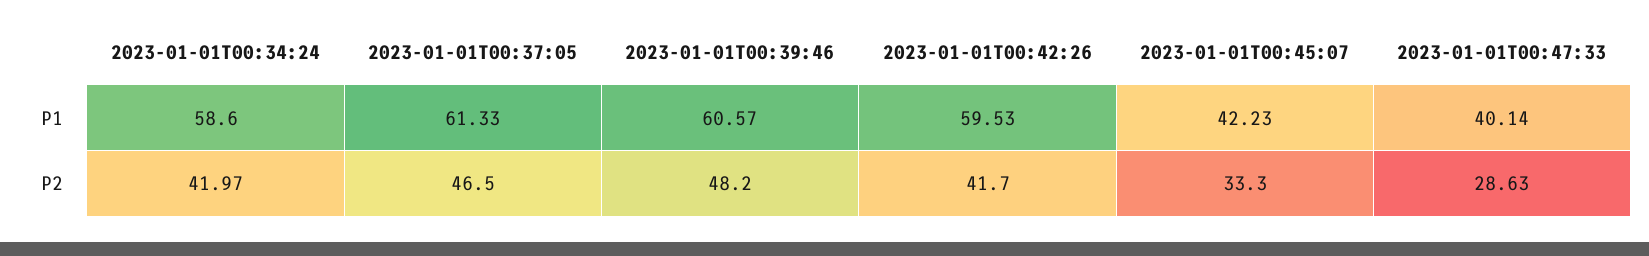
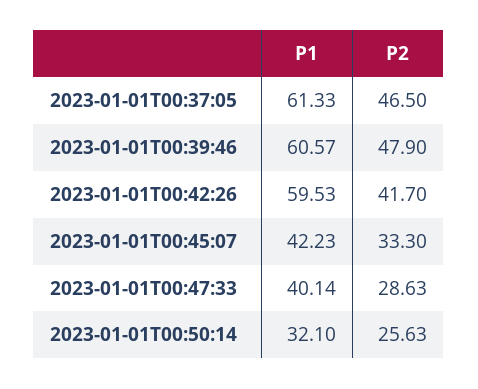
2023-01-01T00:34:24, P1: 58.6 -> none
2023-01-01T00:34:24, P2: 41.97 -> none
2023-01-01T00:39:46, P2: 48.2 -> 47.9
2023-01-01T00:50:14, P1: none -> 32.1
2023-01-01T00:50:14, P2: none -> 25.63

